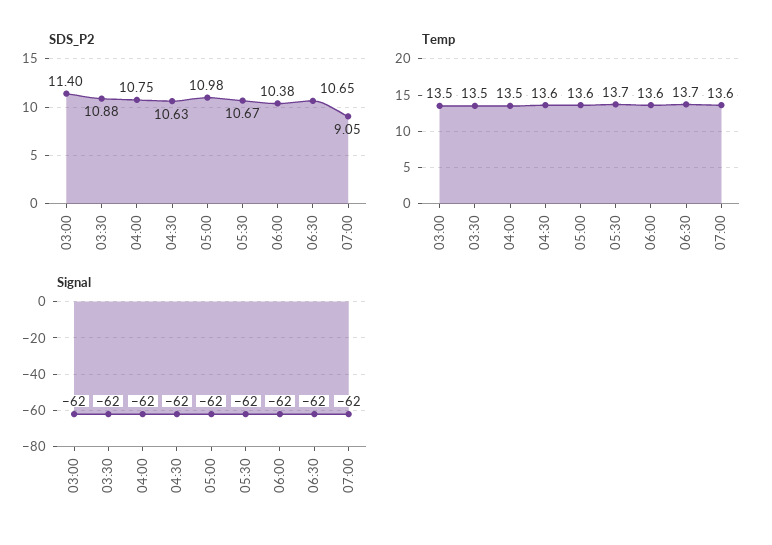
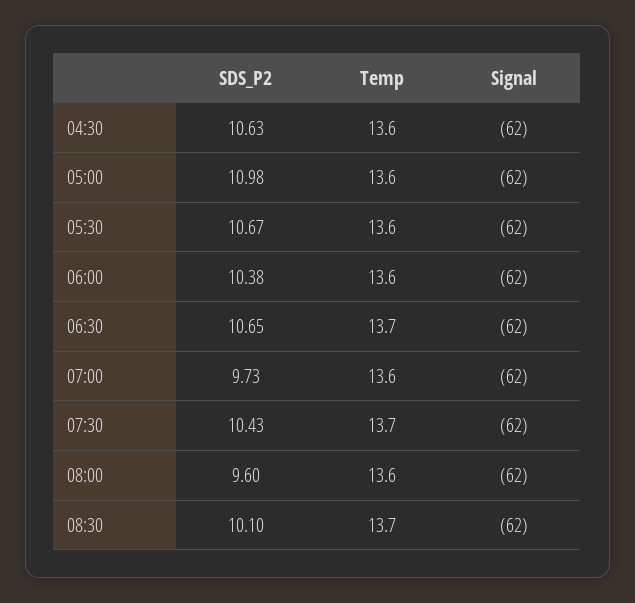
SDS_P2, 03:00: 11.4 -> none
SDS_P2, 03:30: 10.88 -> none
SDS_P2, 04:00: 10.75 -> none
SDS_P2, 07:00: 9.05 -> 9.73
Temp, 03:00: 13.5 -> none
Temp, 03:30: 13.5 -> none
Temp, 04:00: 13.5 -> none
Temp, 05:30: 13.7 -> 13.6
Signal, 03:00: -62 -> none
Signal, 03:30: -62 -> none
Signal, 04:00: -62 -> none
SDS_P2, 07:30: none -> 10.43
Temp, 07:30: none -> 13.7
Signal, 07:30: none -> -62
SDS_P2, 08:00: none -> 9.6
Temp, 08:00: none -> 13.6
Signal, 08:00: none -> -62
SDS_P2, 08:30: none -> 10.1
Temp, 08:30: none -> 13.7
Signal, 08:30: none -> -62

